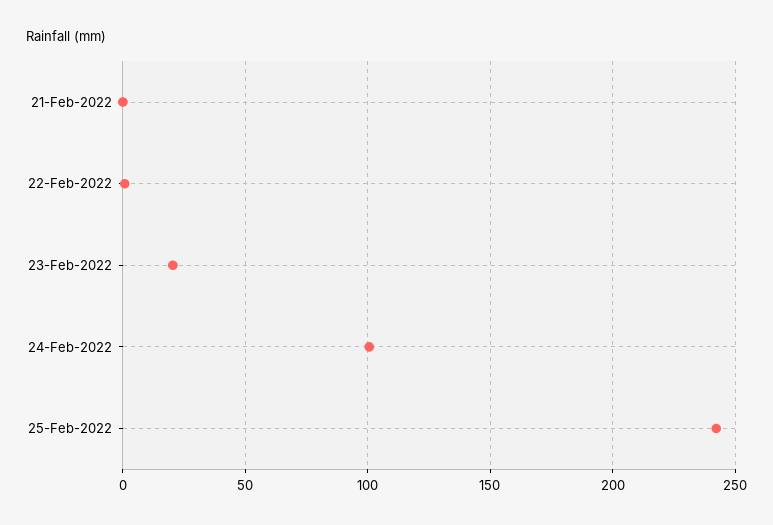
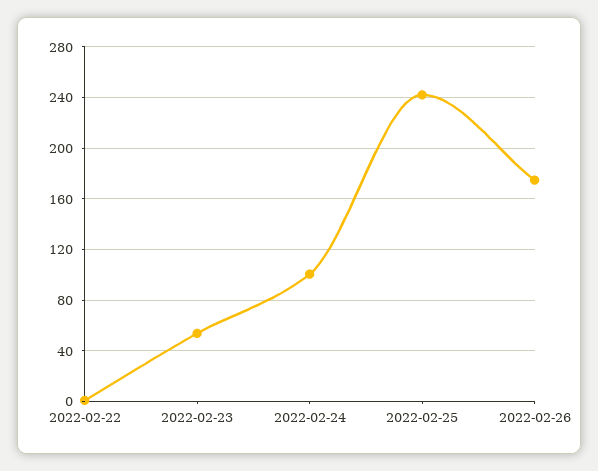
21-Feb-2022: 0 -> none
23-Feb-2022: 20 -> 55
2022-02-26: none -> 175

